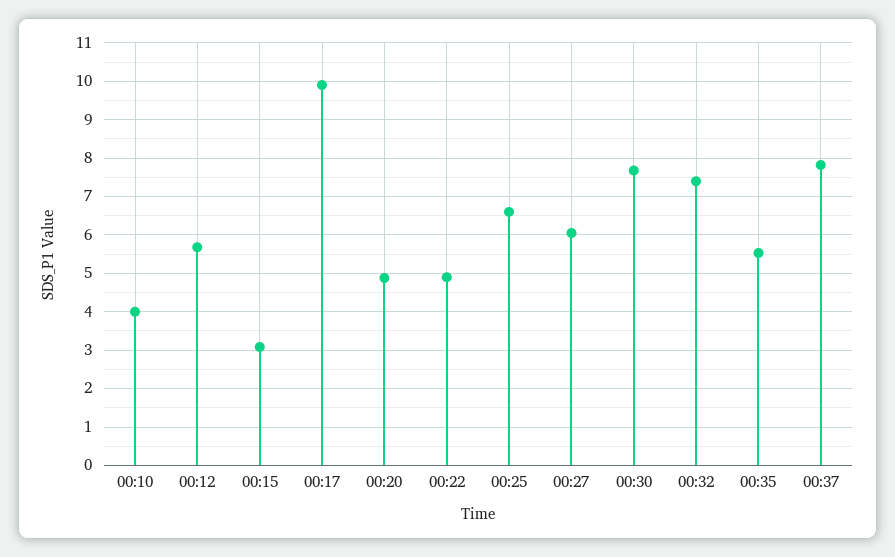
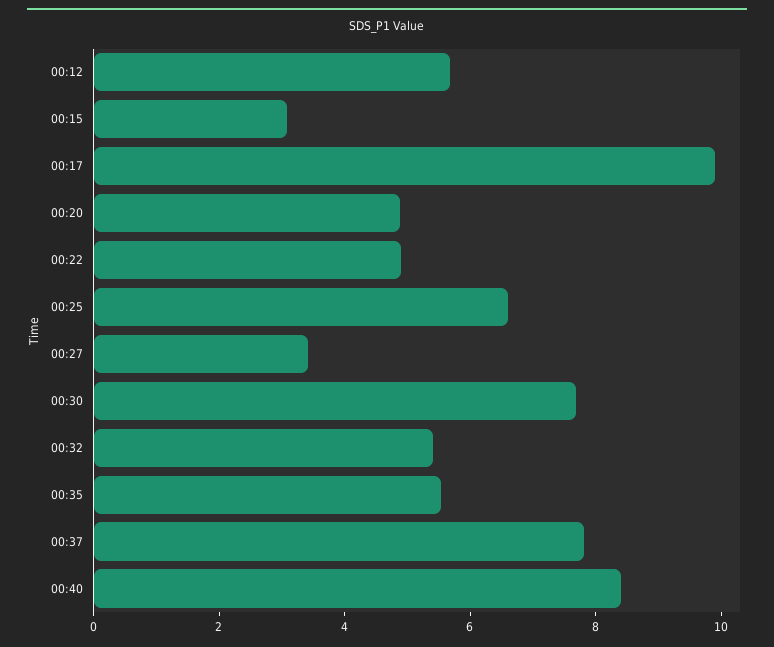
00:10: 4 -> none
00:27: 6 -> 3.5
00:32: 7.4 -> 5.5
00:40: none -> 8.5

